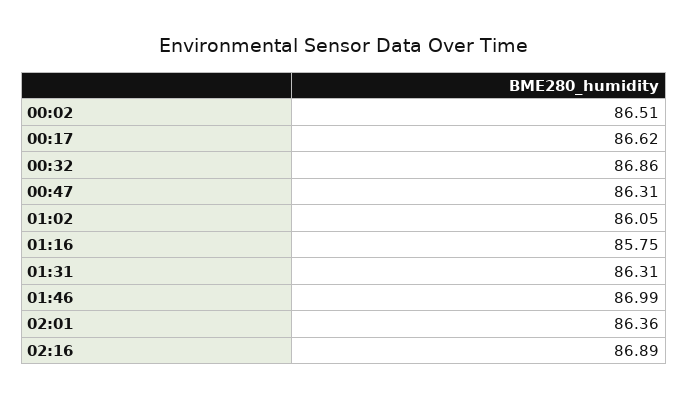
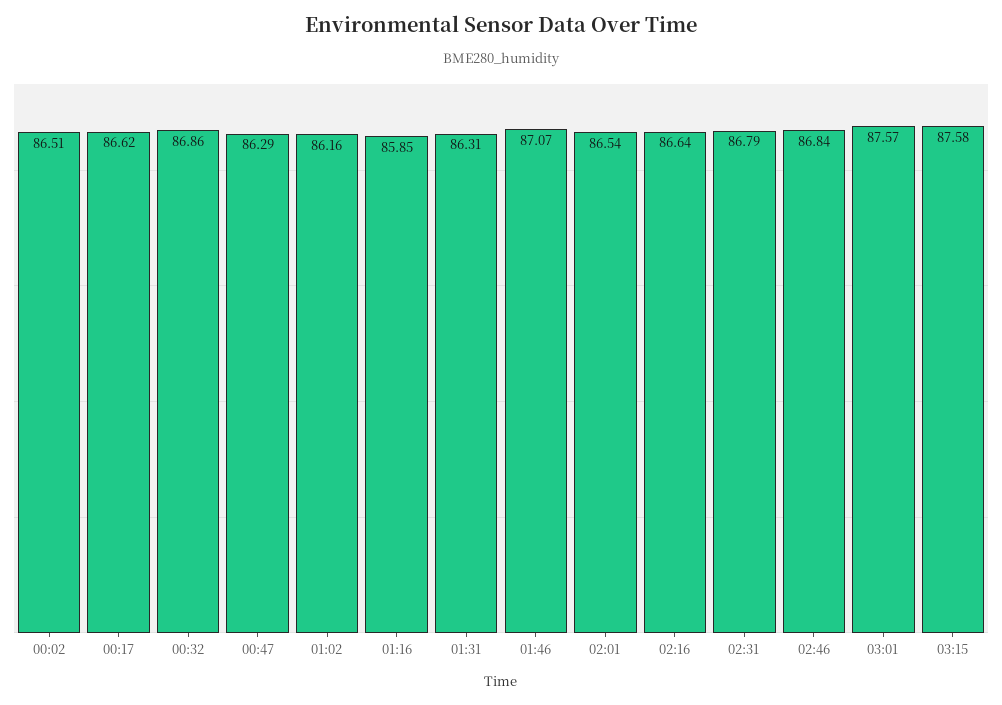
00:47: 86.31 -> 86.29
01:02: 86.05 -> 86.16
01:16: 85.75 -> 85.85
01:46: 86.99 -> 87.07
02:01: 86.36 -> 86.54
02:16: 86.89 -> 86.64
02:31: none -> 86.79
02:46: none -> 86.84
03:01: none -> 87.57
03:15: none -> 87.58

